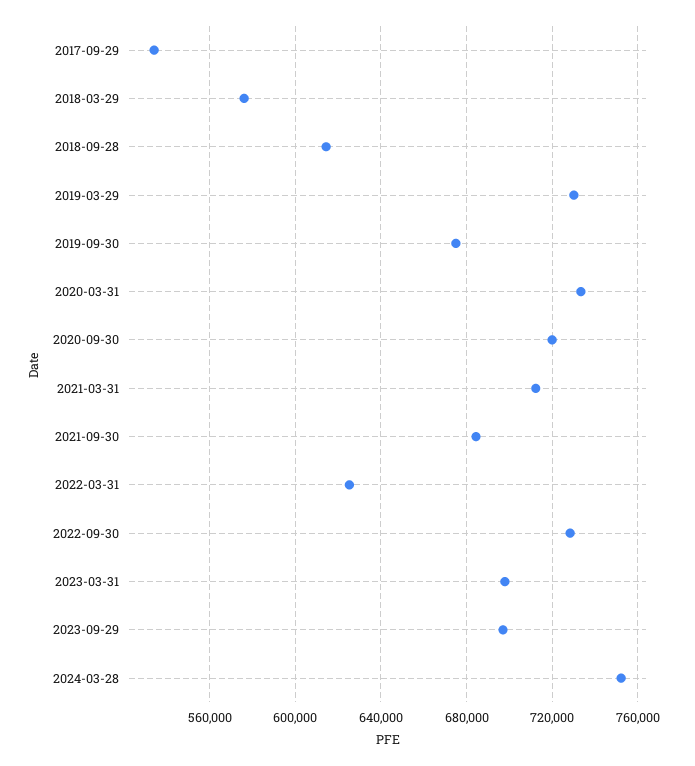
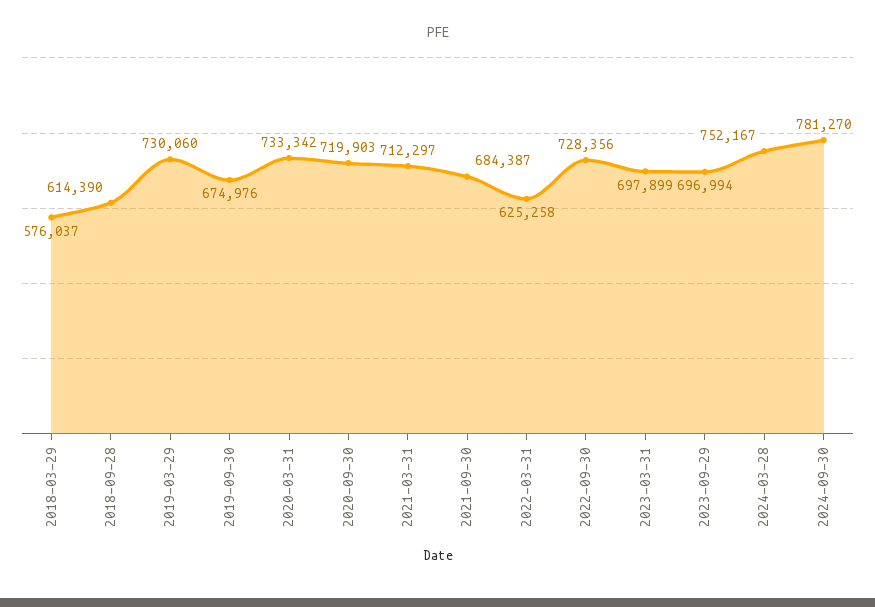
2017-09-29: 535000 -> none
2024-09-30: none -> 781270

